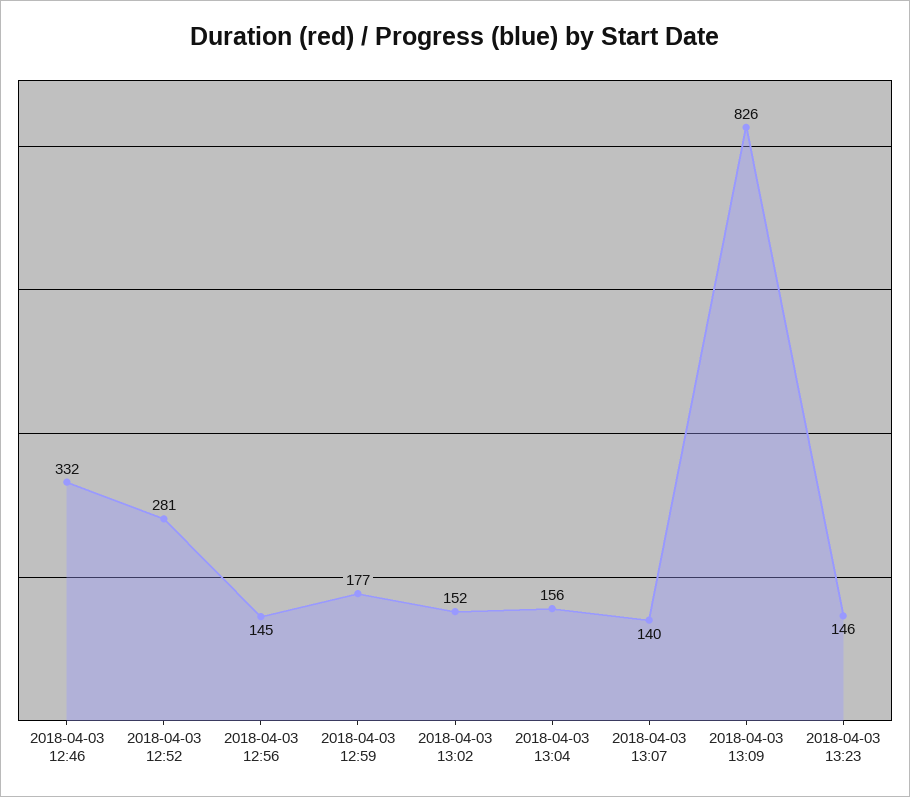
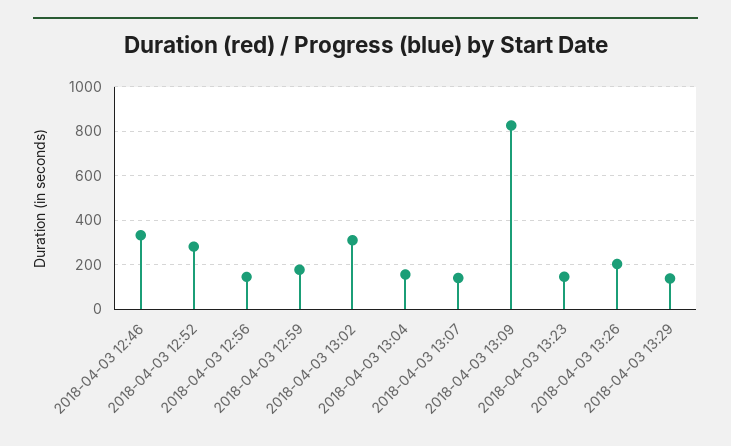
2018-04-03 13:02: 152 -> 300
2018-04-03 13:26: none -> 200
2018-04-03 13:29: none -> 150

